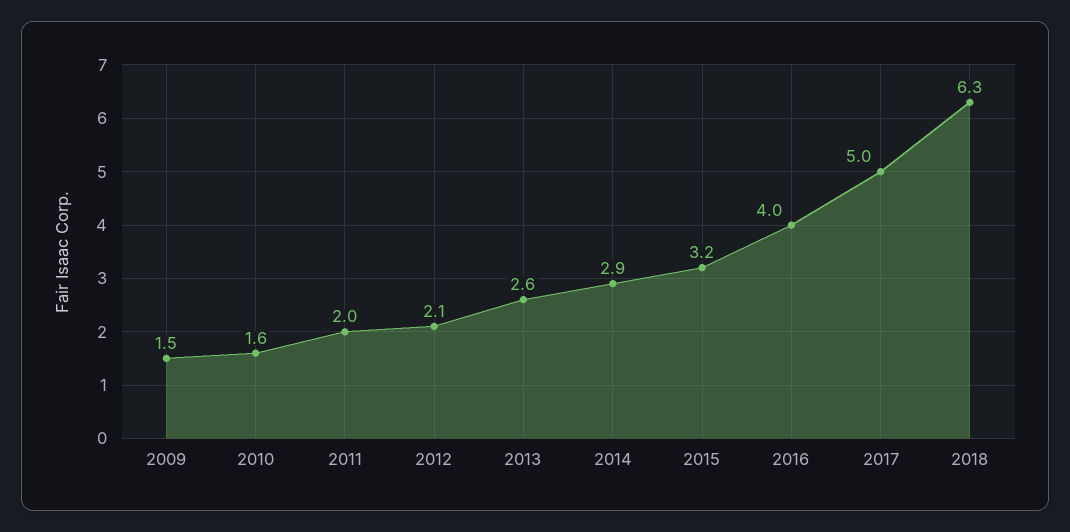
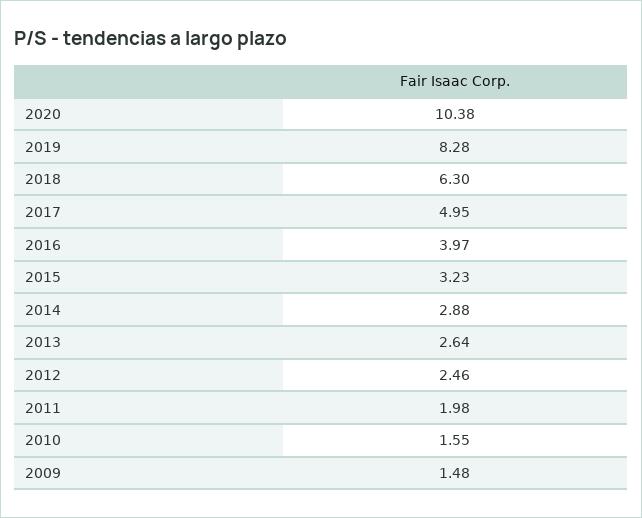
2012: 2.1 -> 2.46
2020: none -> 10.38
2019: none -> 8.28

